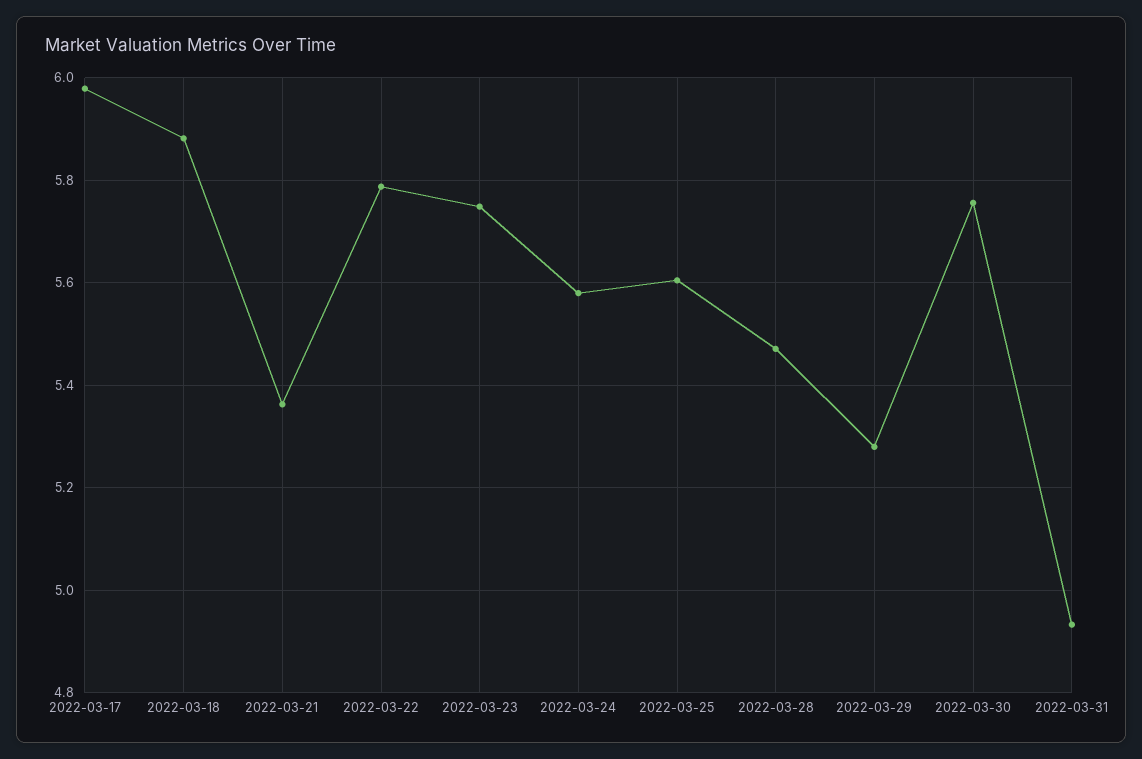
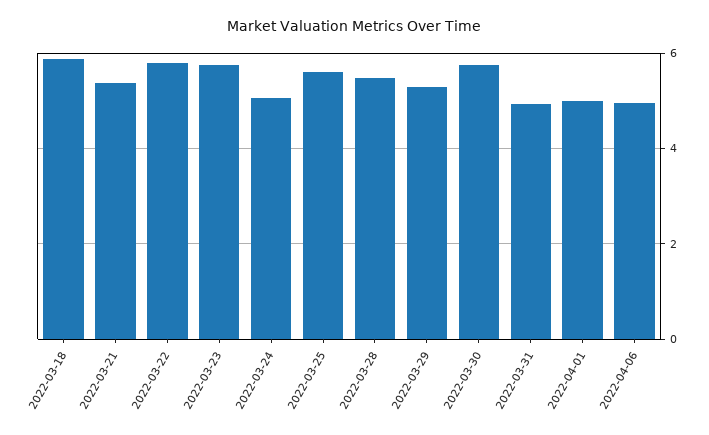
2022-03-17: 5.98 -> none
2022-03-24: 5.58 -> 5
2022-04-01: none -> 5
2022-04-06: none -> 5

